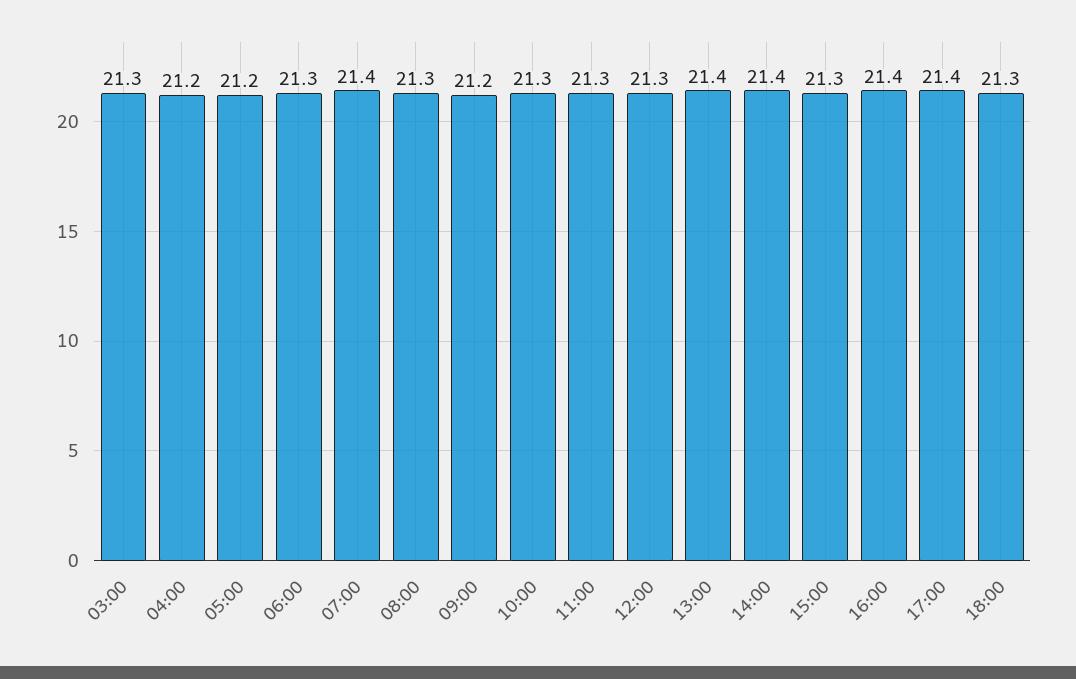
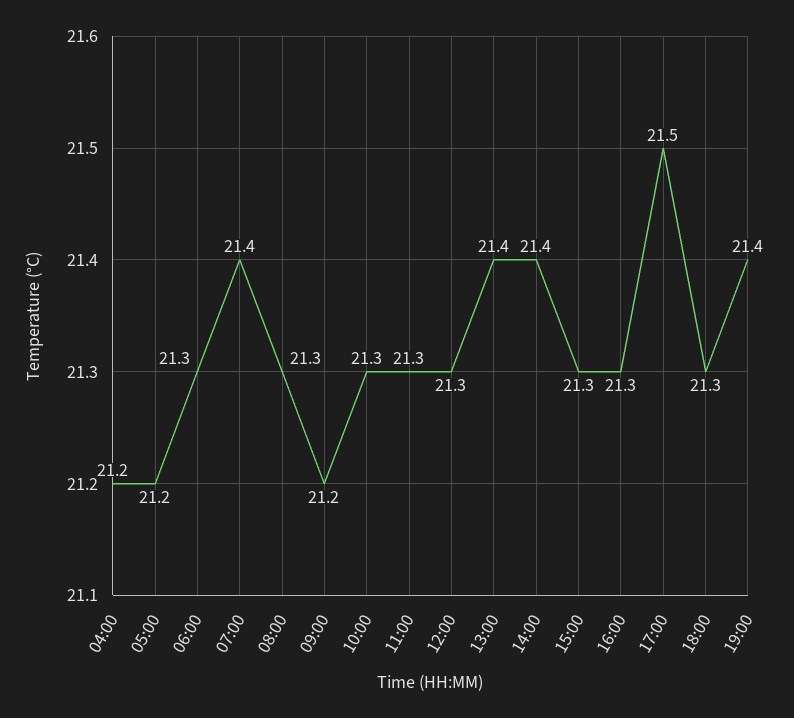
03:00: 21.3 -> none
16:00: 21.4 -> 21.3
17:00: 21.4 -> 21.5
19:00: none -> 21.4

